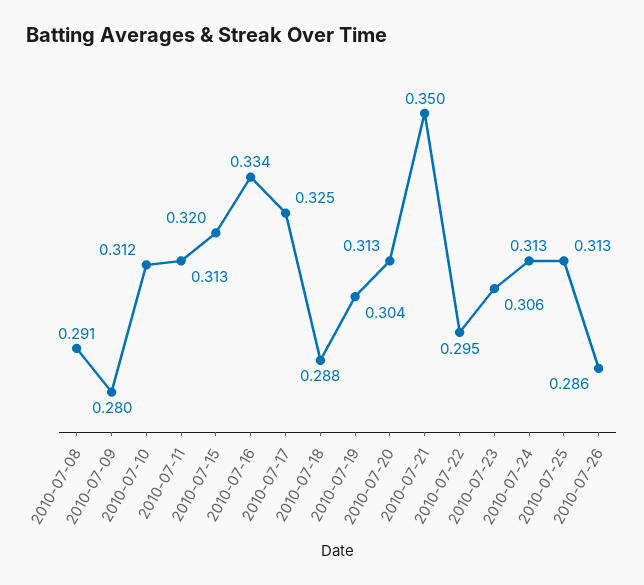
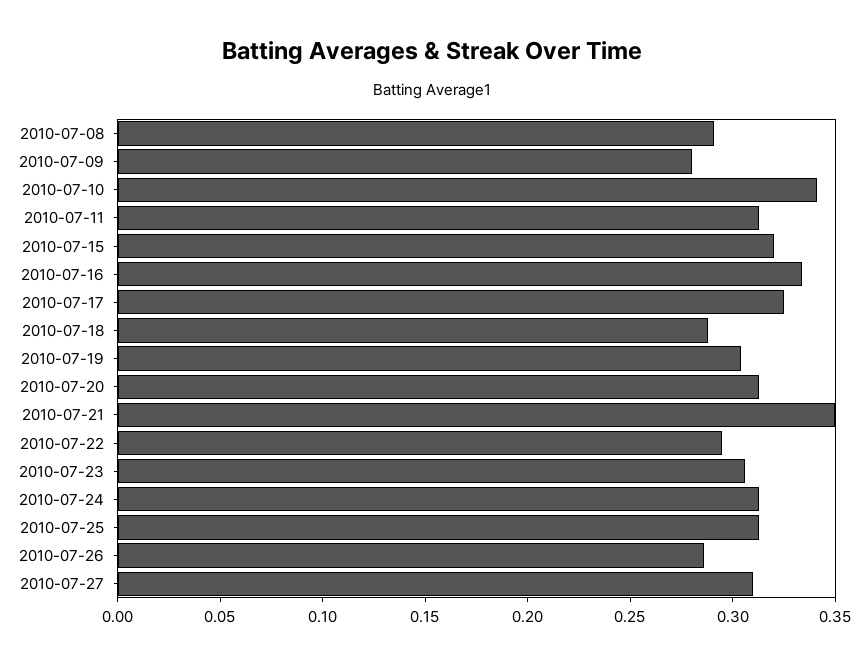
2010-07-10: 0.312 -> 0.34
2010-07-27: none -> 0.31

